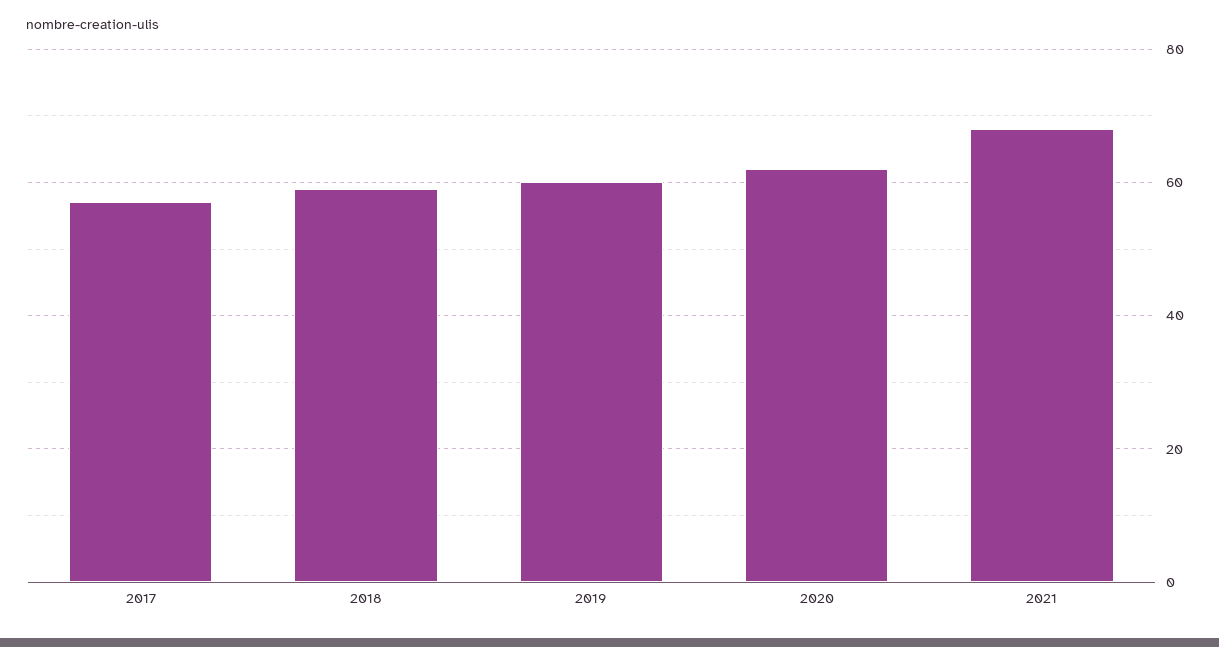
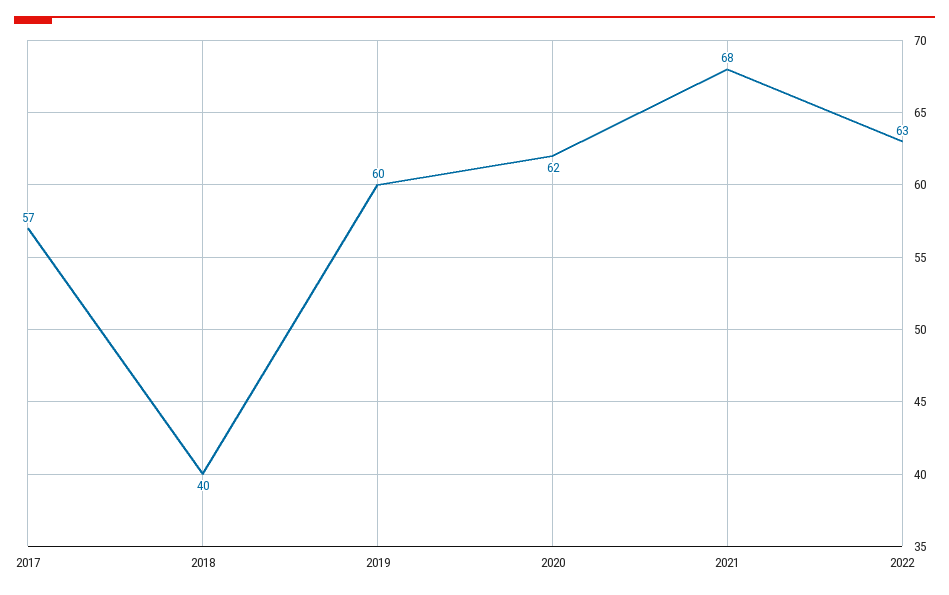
2018: 60 -> 40
2022: none -> 63

